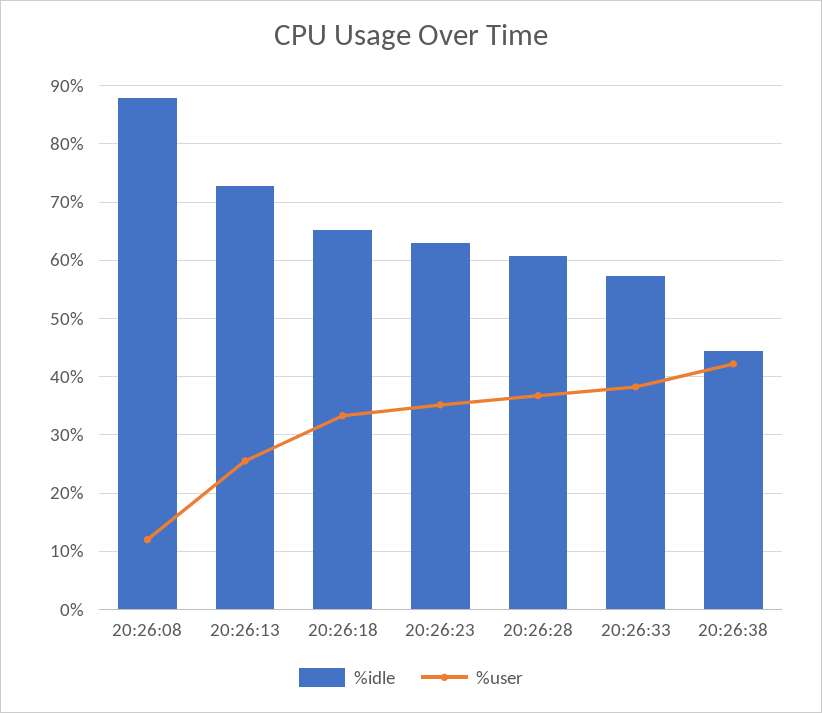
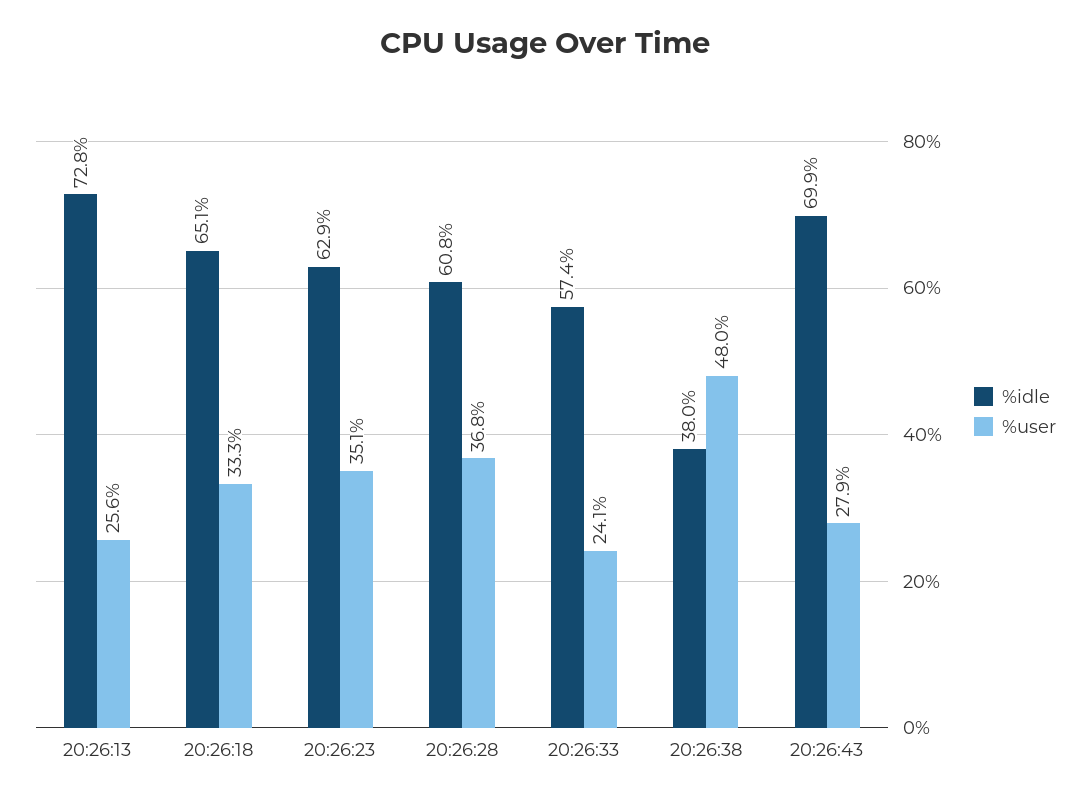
%idle, 20:26:08: 88 -> none
%user, 20:26:08: 12 -> none
%user, 20:26:33: 38 -> 24.1
%idle, 20:26:38: 44 -> 38
%user, 20:26:38: 42 -> 48
%idle, 20:26:43: none -> 69.9
%user, 20:26:43: none -> 27.9

